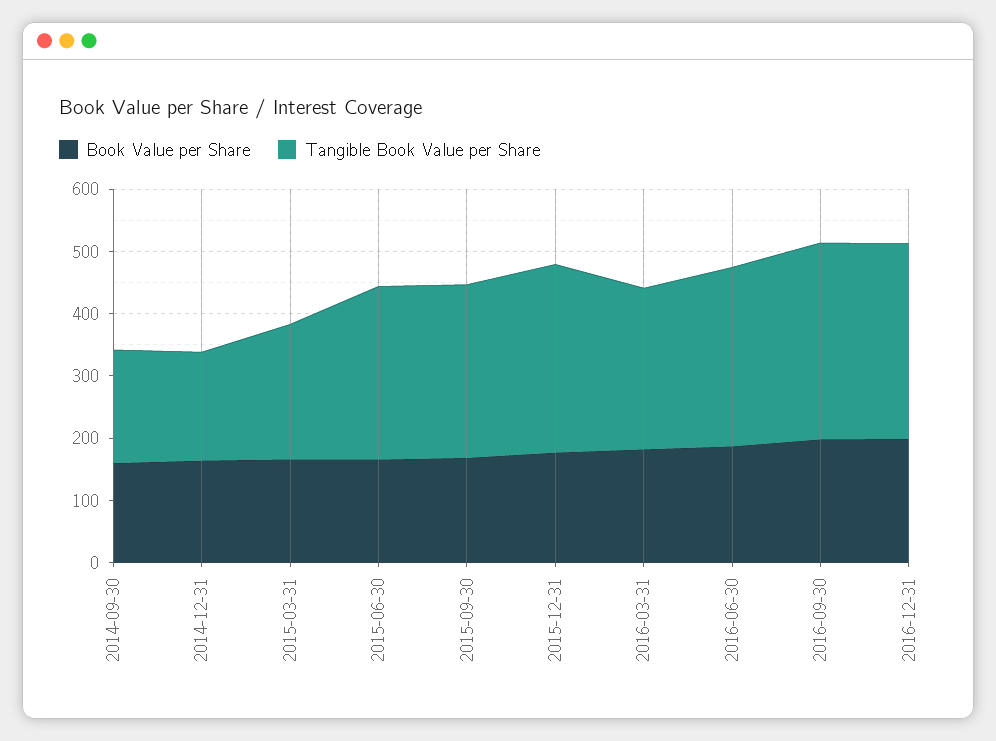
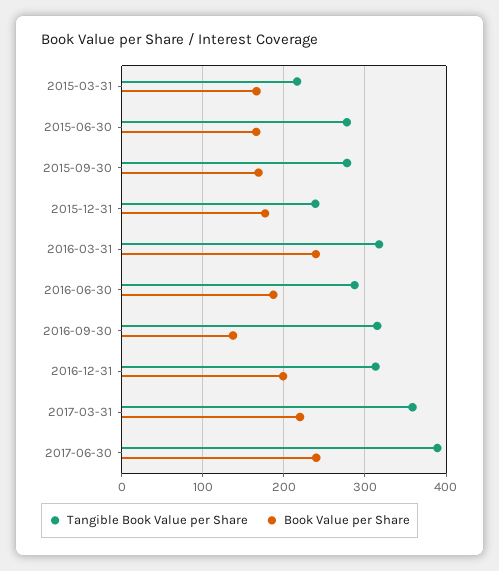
Book Value per Share, 2014-09-30: 160 -> none
Tangible Book Value per Share, 2014-09-30: 180 -> none
Book Value per Share, 2014-12-31: 160 -> none
Tangible Book Value per Share, 2014-12-31: 180 -> none
Tangible Book Value per Share, 2015-12-31: 300 -> 240
Book Value per Share, 2016-03-31: 180 -> 240
Tangible Book Value per Share, 2016-03-31: 260 -> 320
Book Value per Share, 2016-09-30: 200 -> 140
Tangible Book Value per Share, 2017-03-31: none -> 360
Book Value per Share, 2017-03-31: none -> 220
Tangible Book Value per Share, 2017-06-30: none -> 390
Book Value per Share, 2017-06-30: none -> 240

